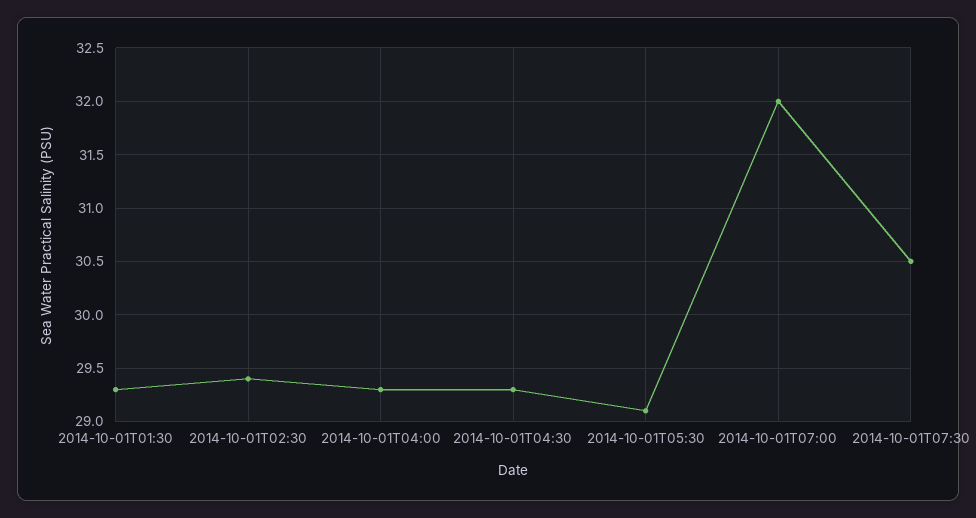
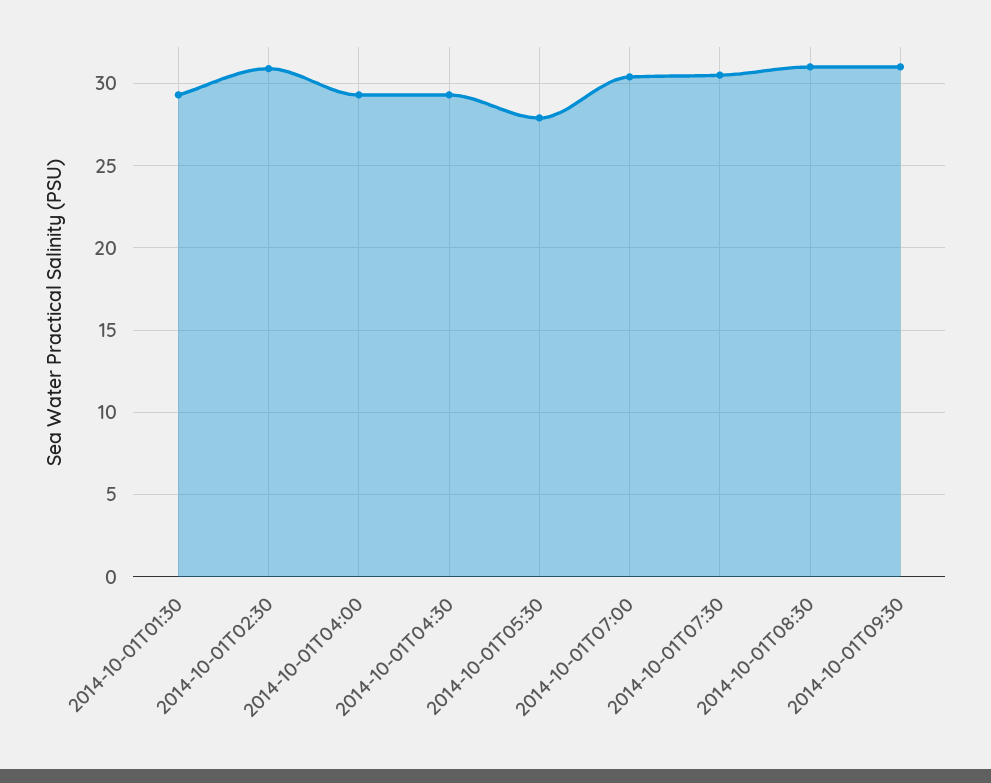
2014-10-01T02:30: 29.4 -> 31
2014-10-01T05:30: 29.1 -> 28
2014-10-01T07:00: 32 -> 30.5
2014-10-01T08:30: none -> 31
2014-10-01T09:30: none -> 31

